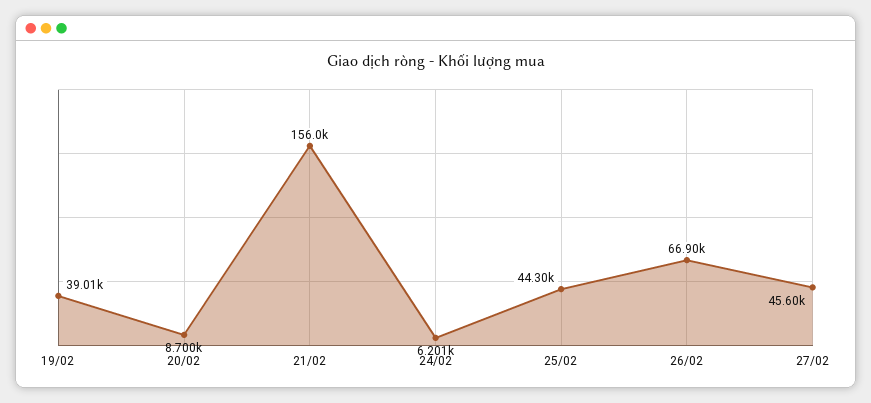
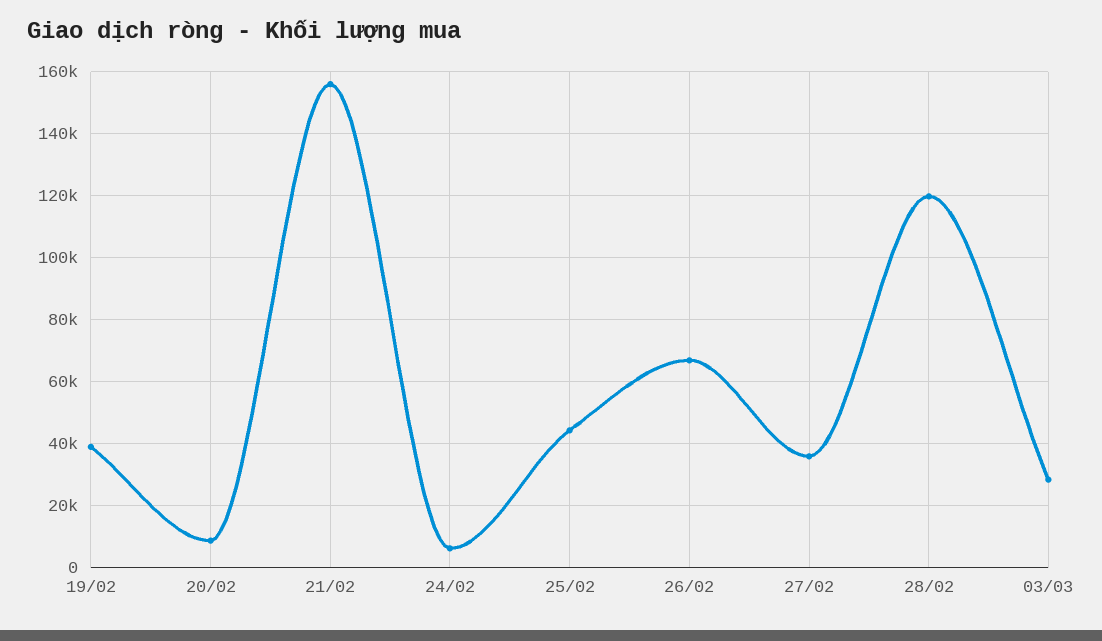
27/02: 45600 -> 36000
28/02: none -> 120000
03/03: none -> 28000

